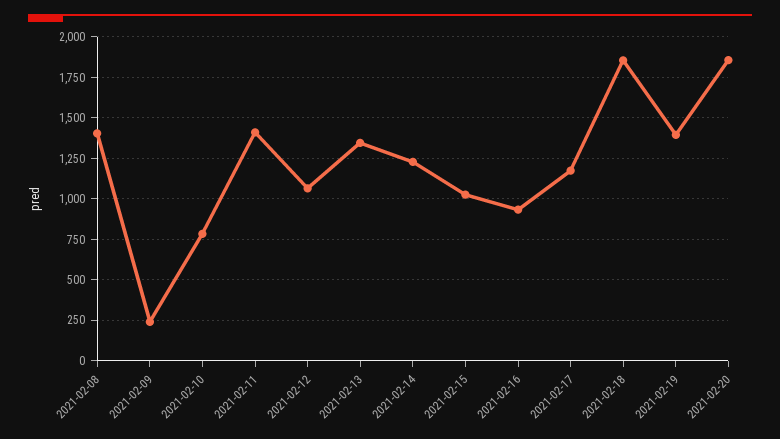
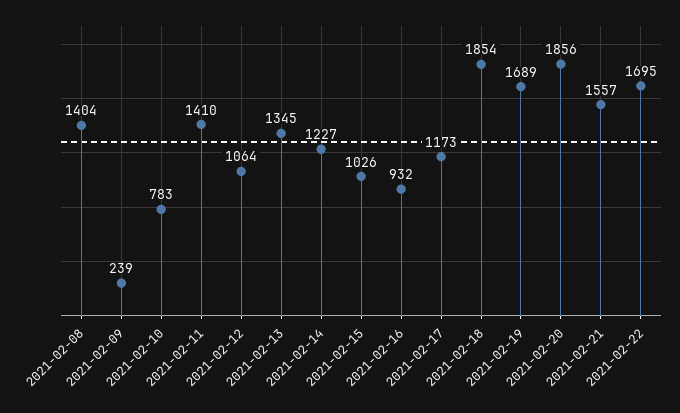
2021-02-19: 1400 -> 1689
2021-02-21: none -> 1557
2021-02-22: none -> 1695

